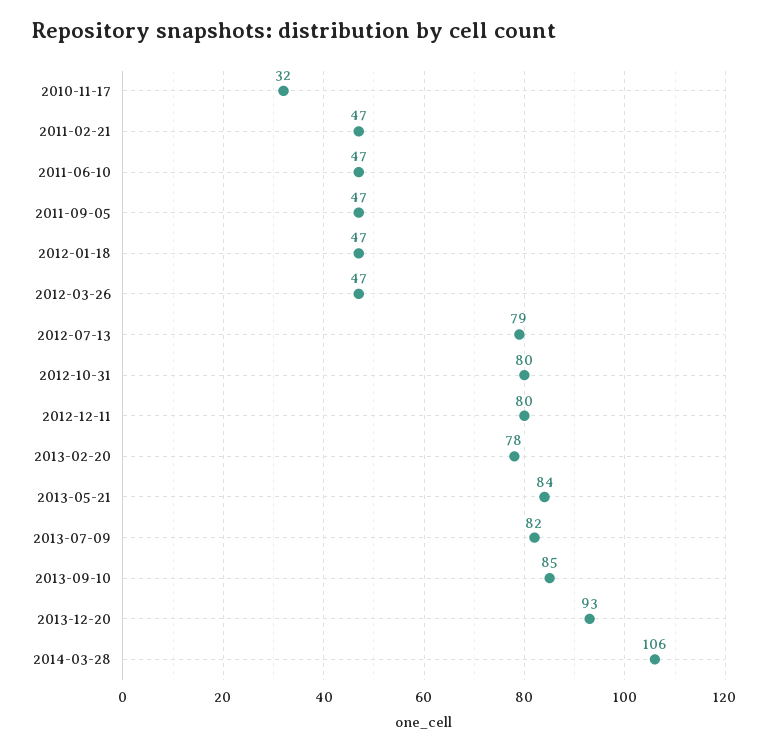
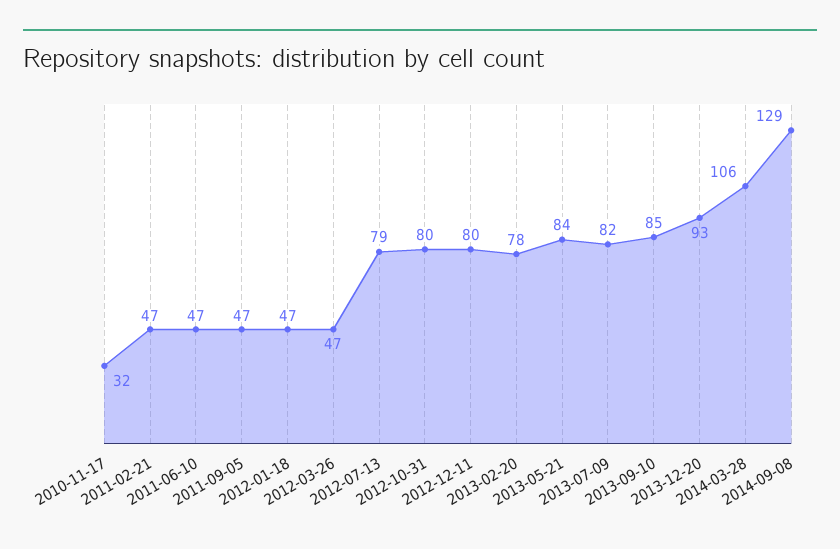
2014-09-08: none -> 129

